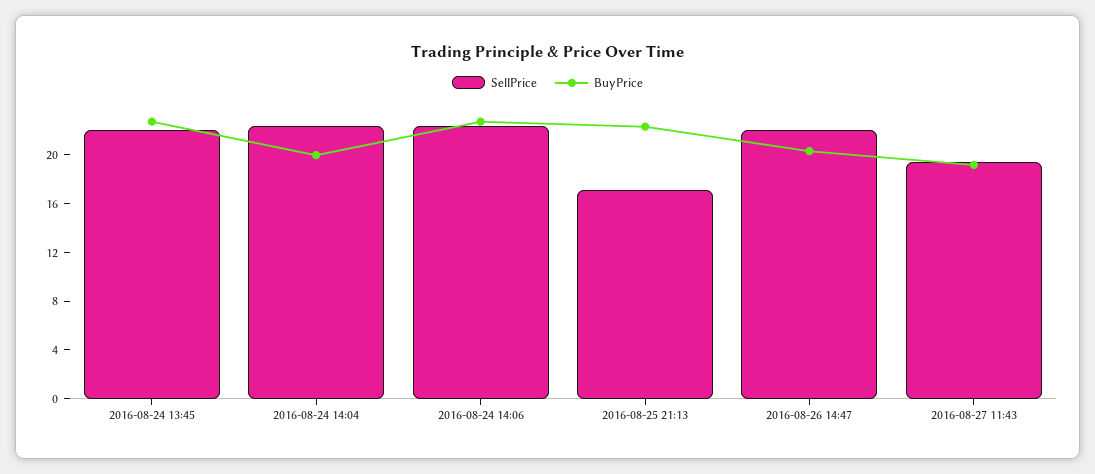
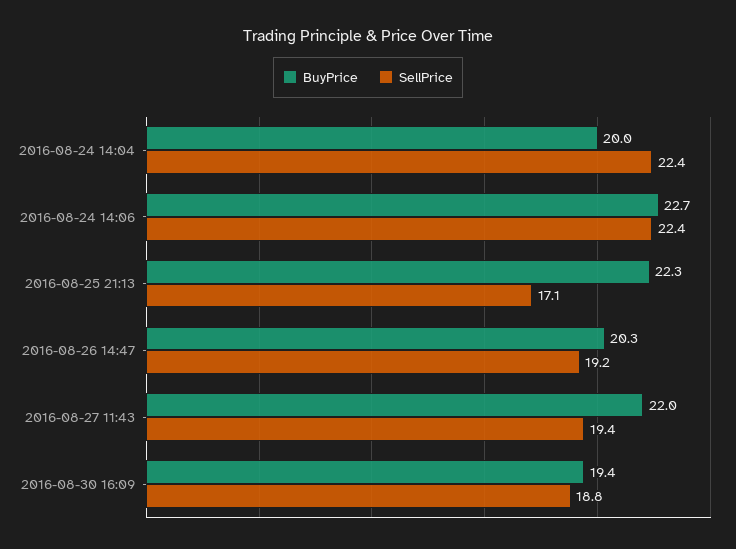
SellPrice, 2016-08-24 13:45: 22 -> none
BuyPrice, 2016-08-24 13:45: 23 -> none
SellPrice, 2016-08-26 14:47: 22 -> 19.2
BuyPrice, 2016-08-27 11:43: 19 -> 22
BuyPrice, 2016-08-30 16:09: none -> 19.4
SellPrice, 2016-08-30 16:09: none -> 18.8

